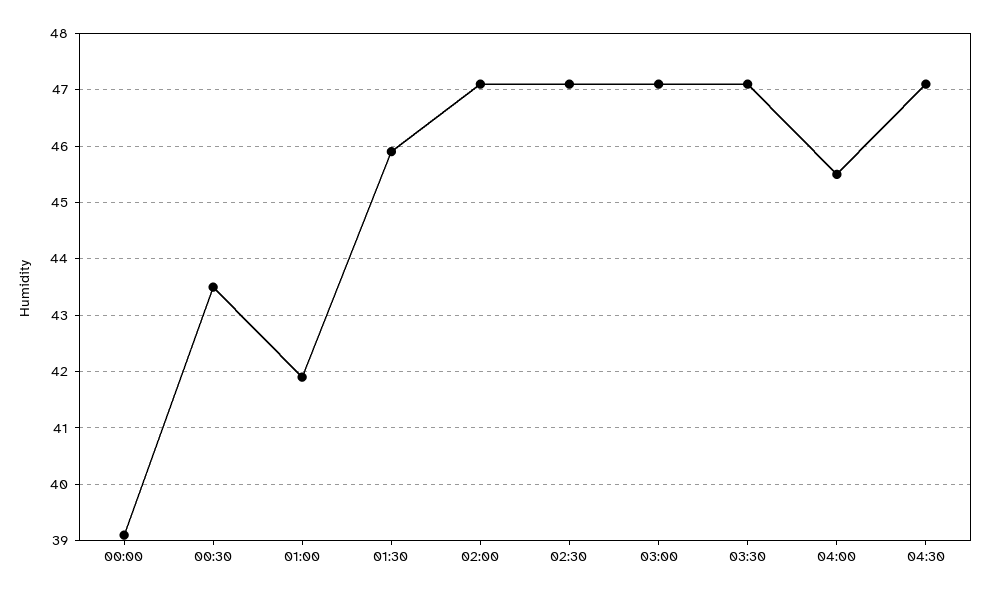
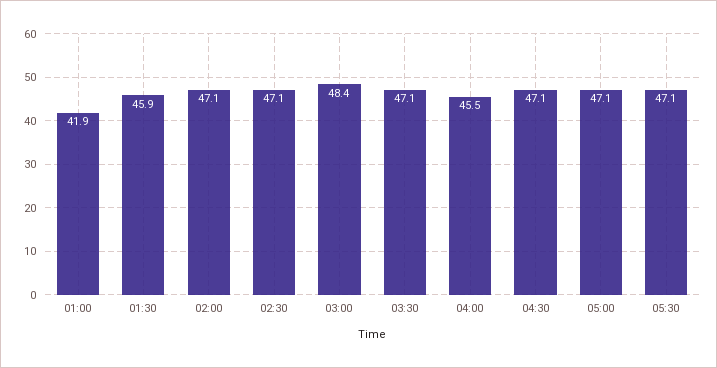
00:00: 39 -> none
00:30: 43.5 -> none
03:00: 47 -> 48.4
05:00: none -> 47.1
05:30: none -> 47.1

